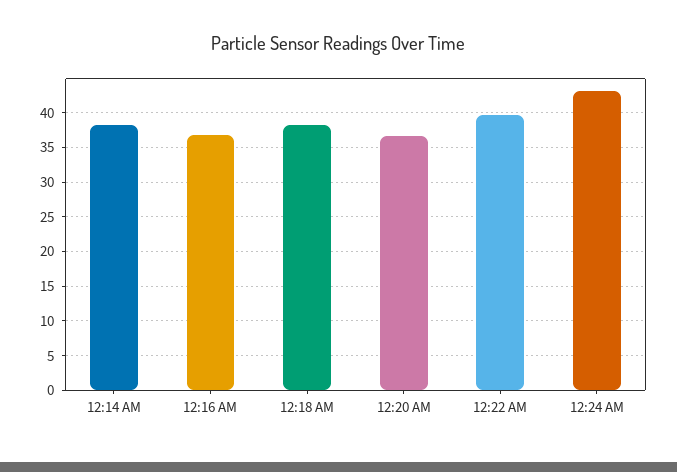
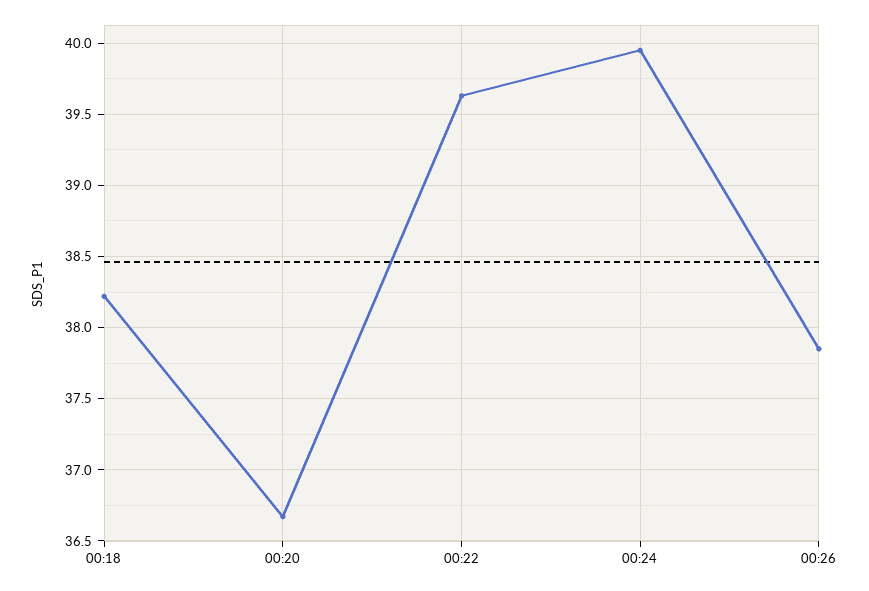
12:14 AM: 38 -> none
12:16 AM: 37 -> none
12:24 AM: 43 -> 39.95
00:26: none -> 37.85

